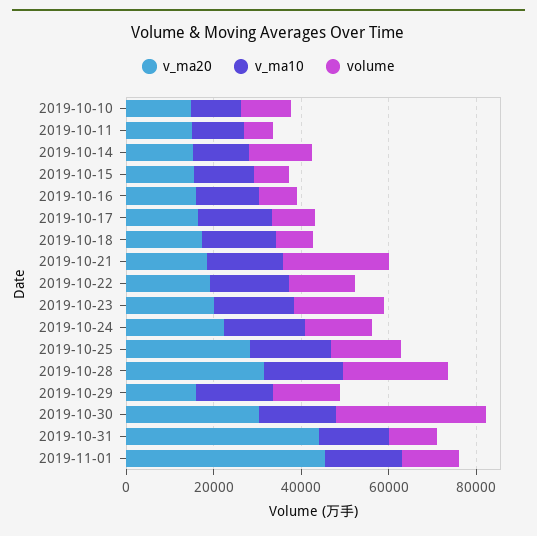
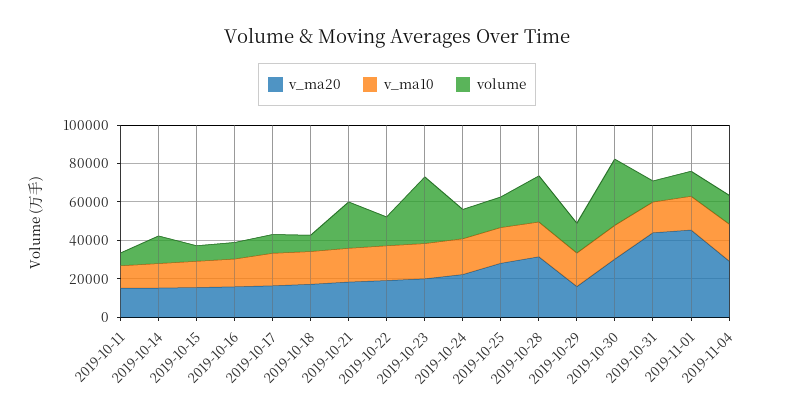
v_ma20, 2019-10-10: 15000 -> none
v_ma10, 2019-10-10: 10000 -> none
volume, 2019-10-10: 10000 -> none
volume, 2019-10-23: 20000 -> 35000
v_ma20, 2019-11-04: none -> 30000
v_ma10, 2019-11-04: none -> 20000
volume, 2019-11-04: none -> 15000

